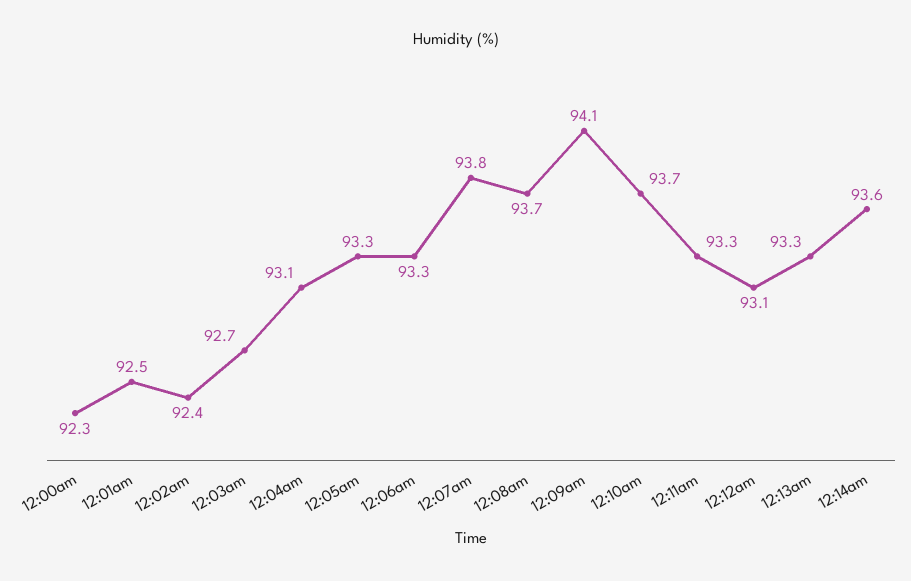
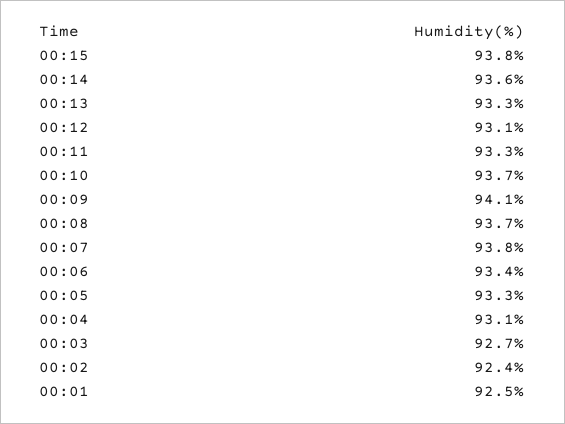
12:00am: 92.3 -> none
12:06am: 93.3 -> 93.4
00:15: none -> 93.8

